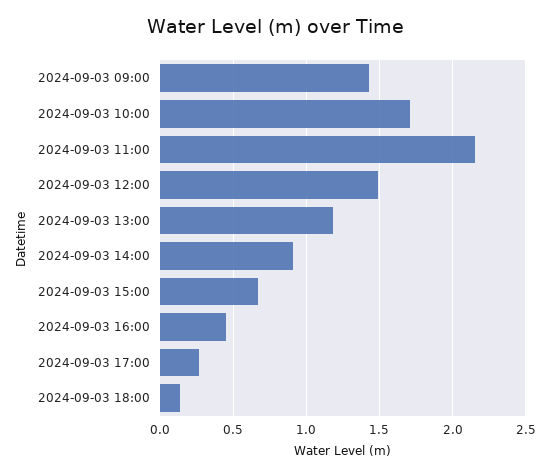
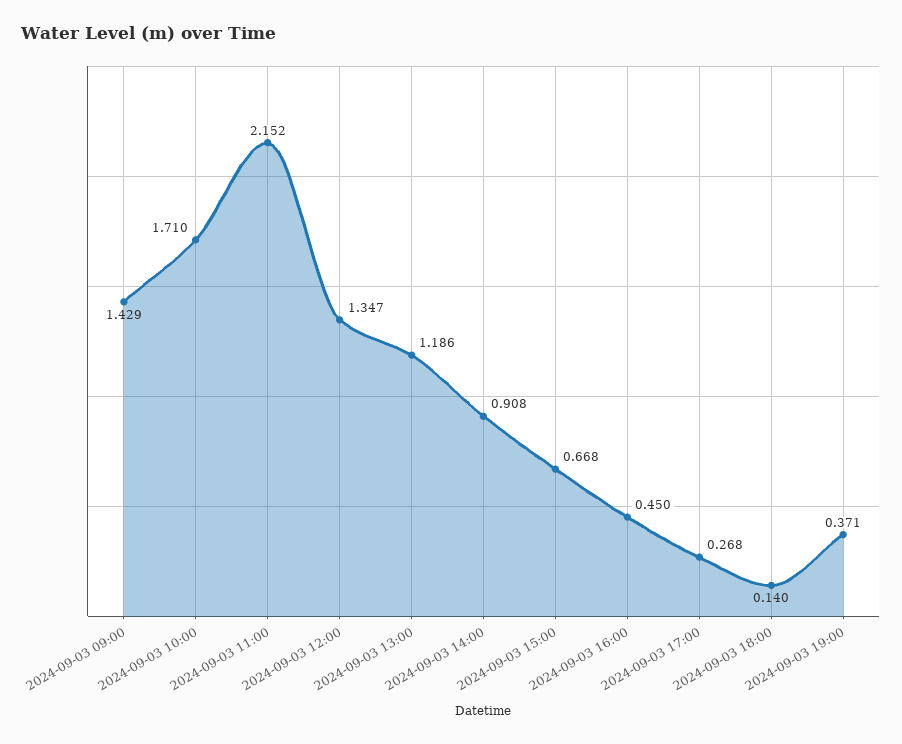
2024-09-03 12:00: 1.5 -> 1.347
2024-09-03 19:00: none -> 0.371

